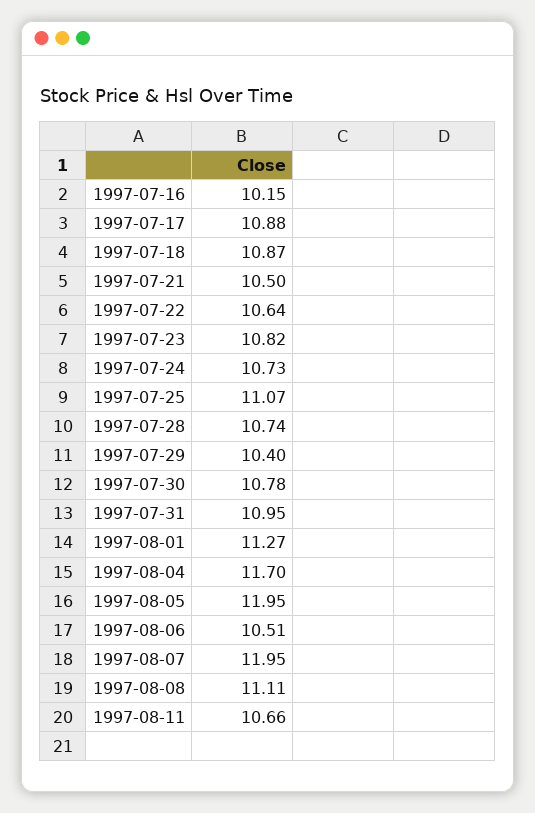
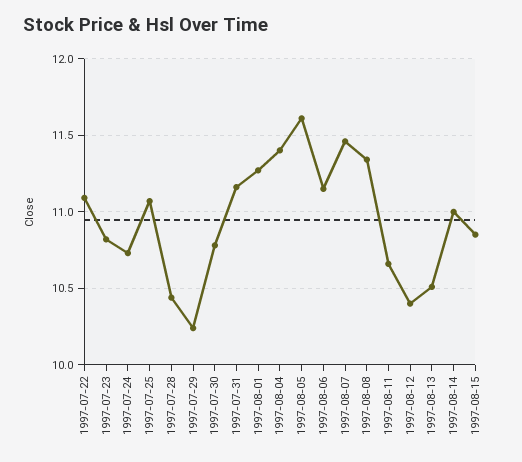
1997-07-16: 10.15 -> none
1997-07-17: 10.88 -> none
1997-07-18: 10.87 -> none
1997-07-21: 10.5 -> none
1997-07-22: 10.64 -> 11.1
1997-07-28: 10.74 -> 10.45
1997-07-29: 10.4 -> 10.25
1997-07-31: 10.95 -> 11.15
1997-08-04: 11.7 -> 11.4
1997-08-05: 11.95 -> 11.6
1997-08-06: 10.51 -> 11.15
1997-08-07: 11.95 -> 11.45
1997-08-08: 11.11 -> 11.35
1997-08-12: none -> 10.4
1997-08-13: none -> 10.5
1997-08-14: none -> 11
1997-08-15: none -> 10.85

